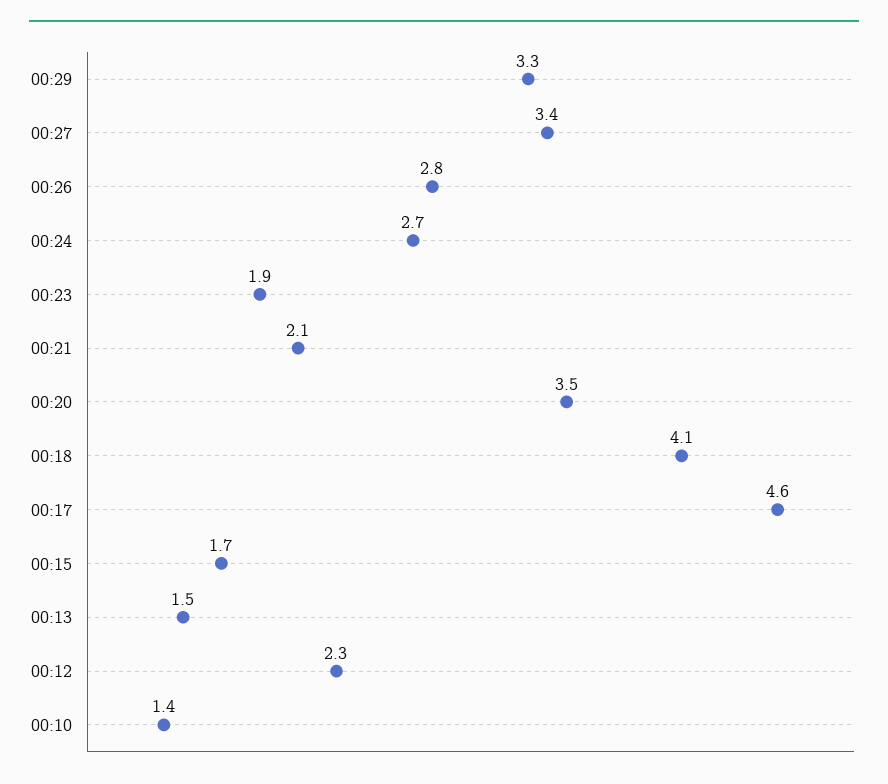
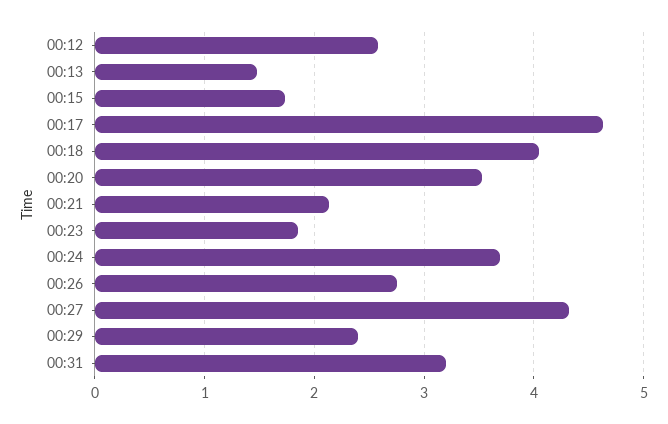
00:29: 3.3 -> 2.4
00:27: 3.4 -> 4.3
00:24: 2.7 -> 3.7
00:12: 2.3 -> 2.6
00:10: 1.4 -> none
00:31: none -> 3.2

